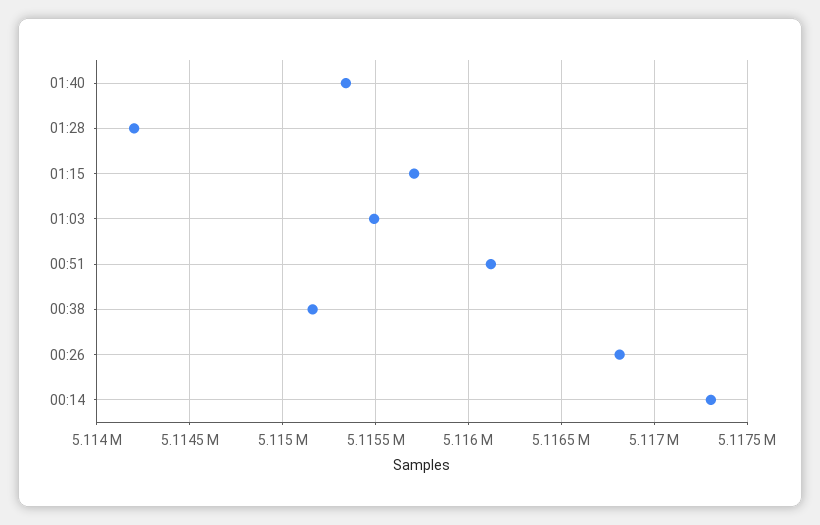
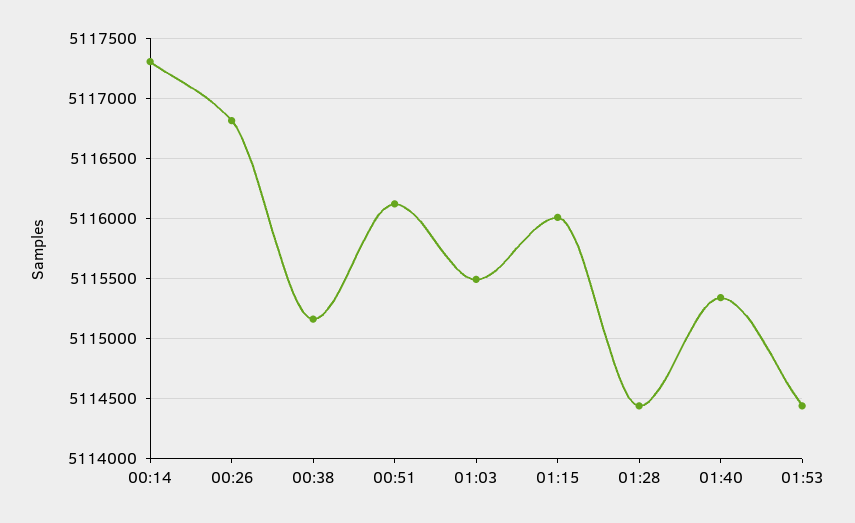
01:28: 5114200 -> 5114450
01:15: 5115700 -> 5116000
01:53: none -> 5114450

